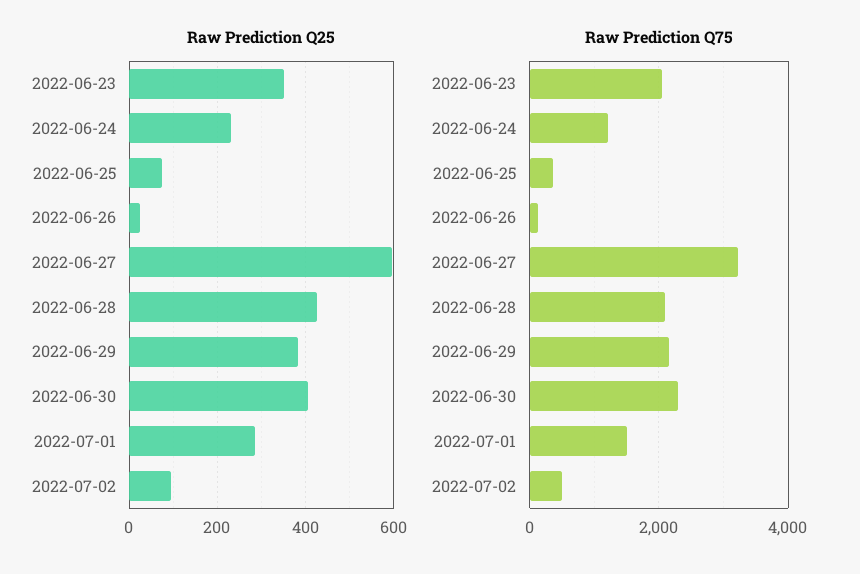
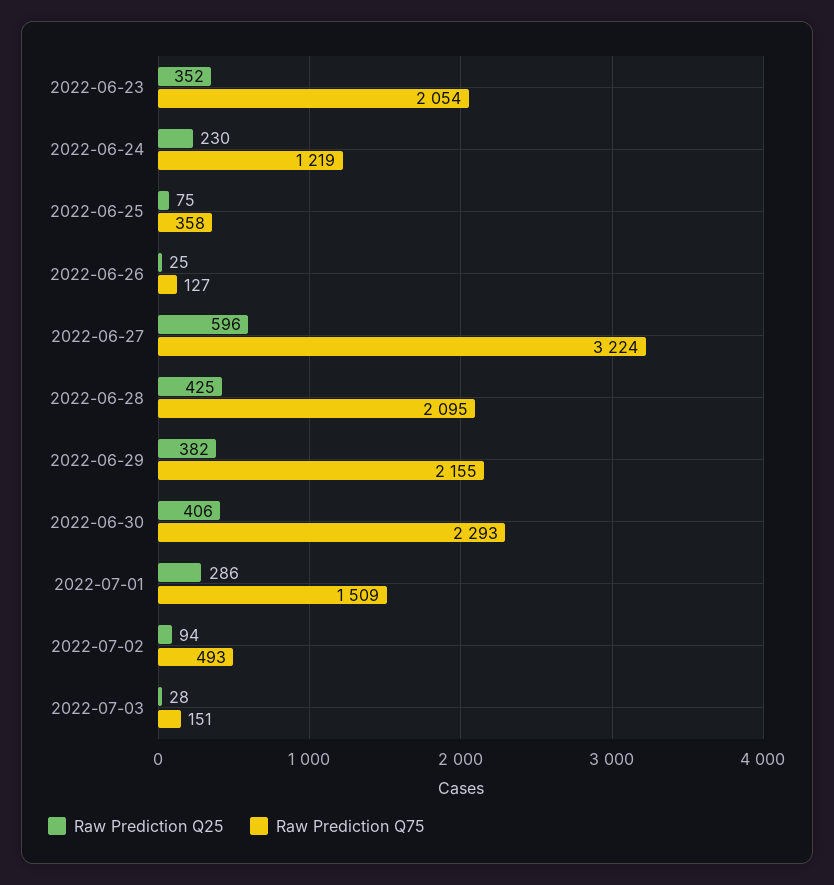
Raw Prediction Q25, 2022-07-03: none -> 28
Raw Prediction Q75, 2022-07-03: none -> 151

